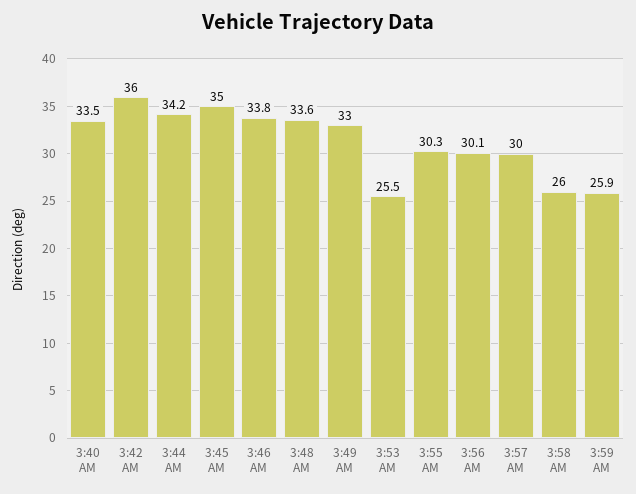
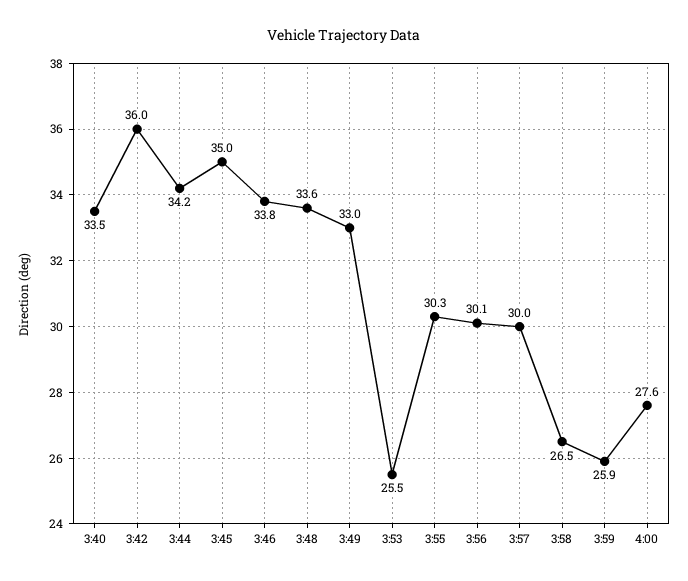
3:58 AM: 26 -> 26.5
4:00: none -> 27.6

